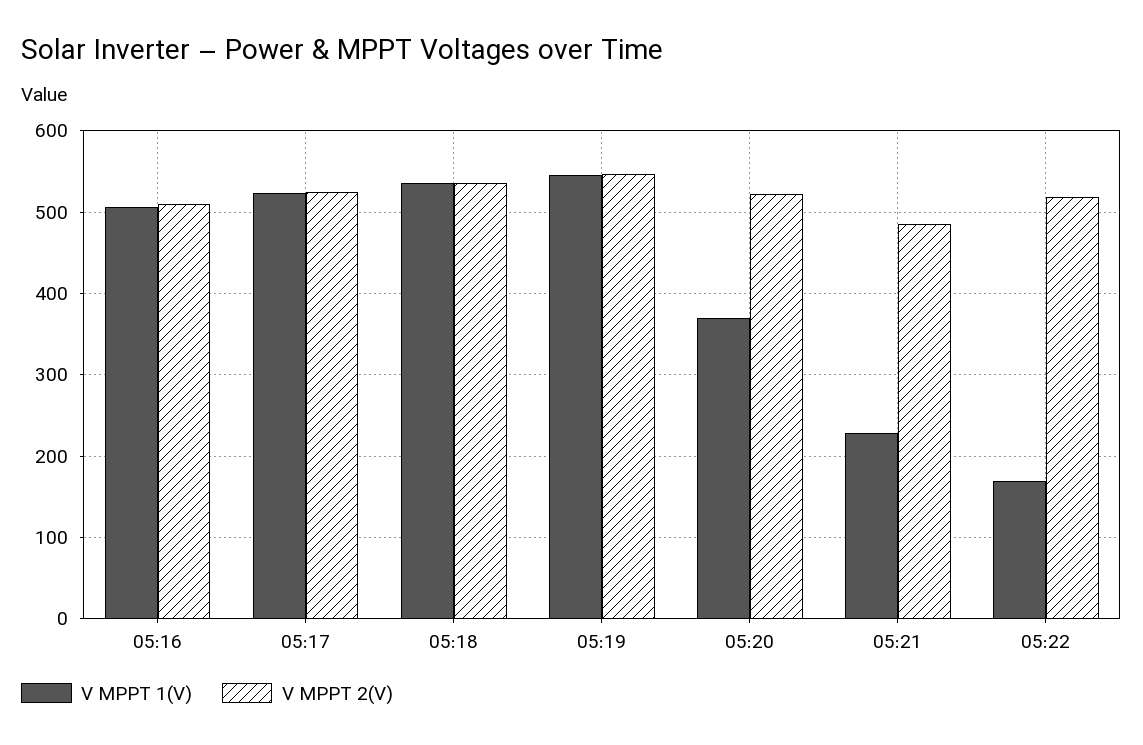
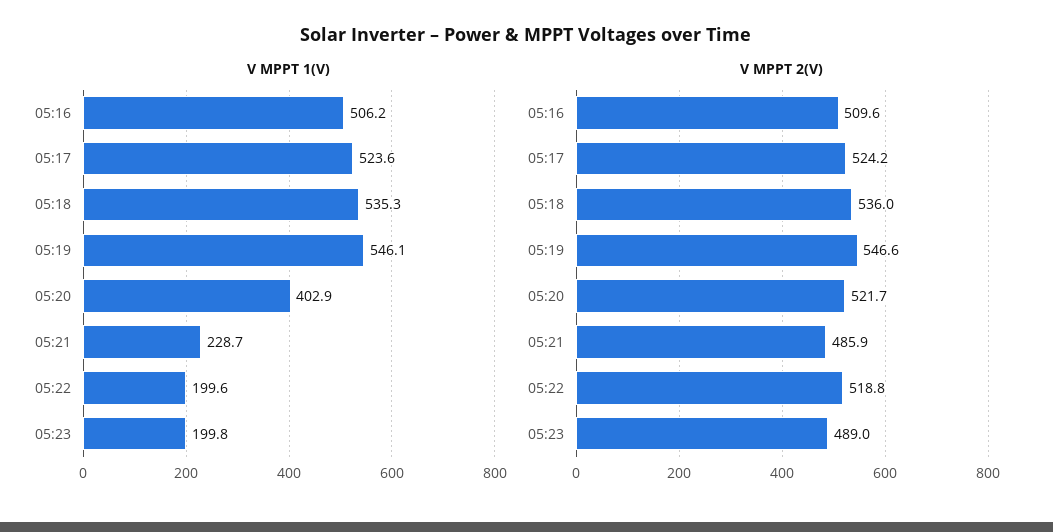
V MPPT 1(V), 05:20: 370 -> 402.9
V MPPT 1(V), 05:22: 170 -> 199.6
V MPPT 1(V), 05:23: none -> 199.8
V MPPT 2(V), 05:23: none -> 489

